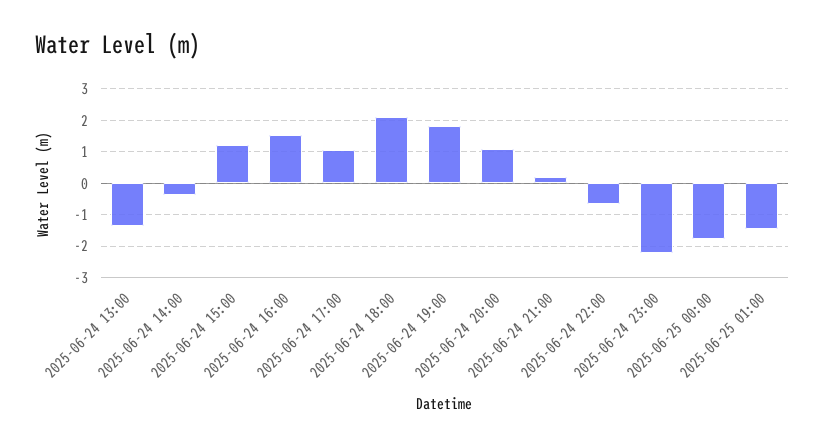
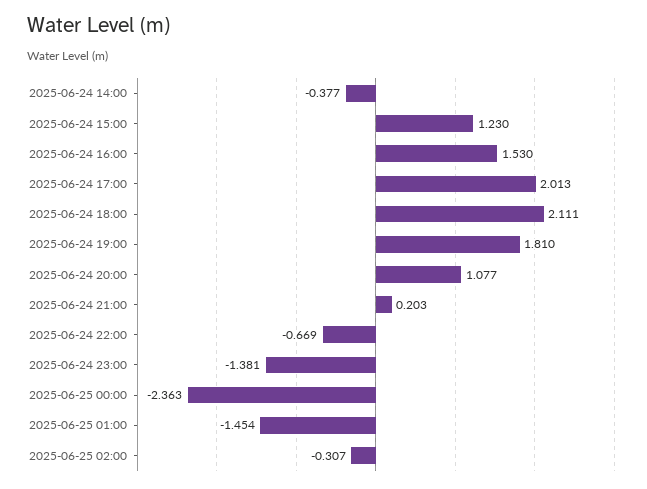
2025-06-24 13:00: -1.4 -> none
2025-06-24 17:00: 1 -> 2.013
2025-06-24 23:00: -2.2 -> -1.381
2025-06-25 00:00: -1.8 -> -2.363
2025-06-25 02:00: none -> -0.307

